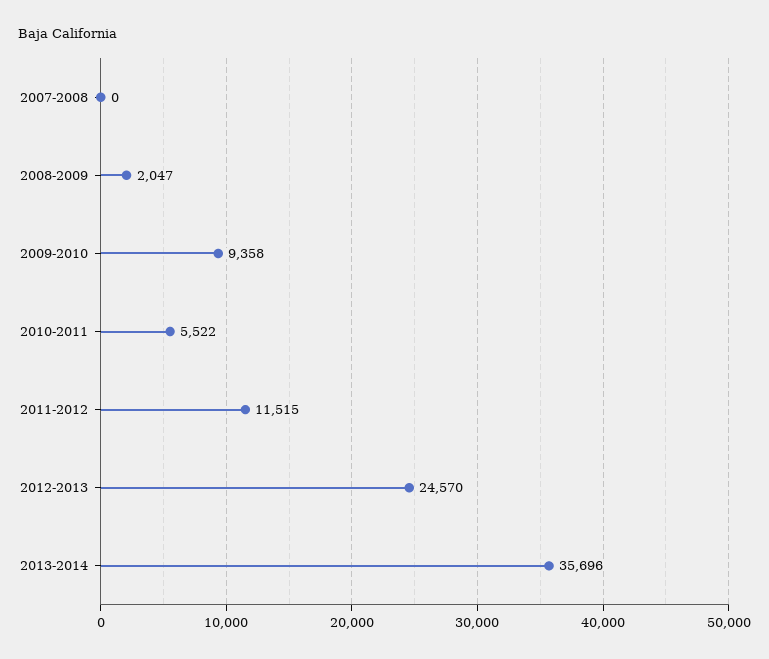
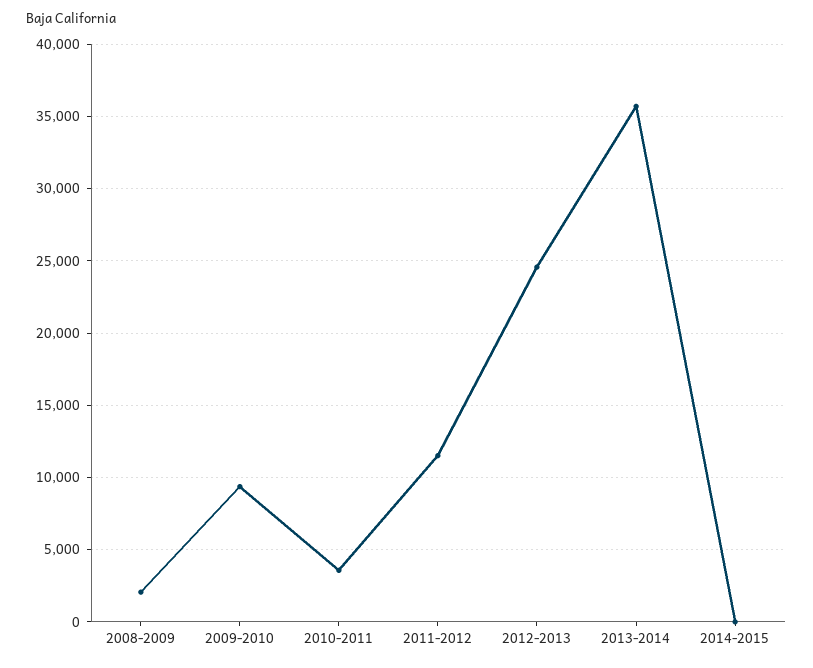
2007-2008: 0 -> none
2010-2011: 5522 -> 3500
2014-2015: none -> 0

